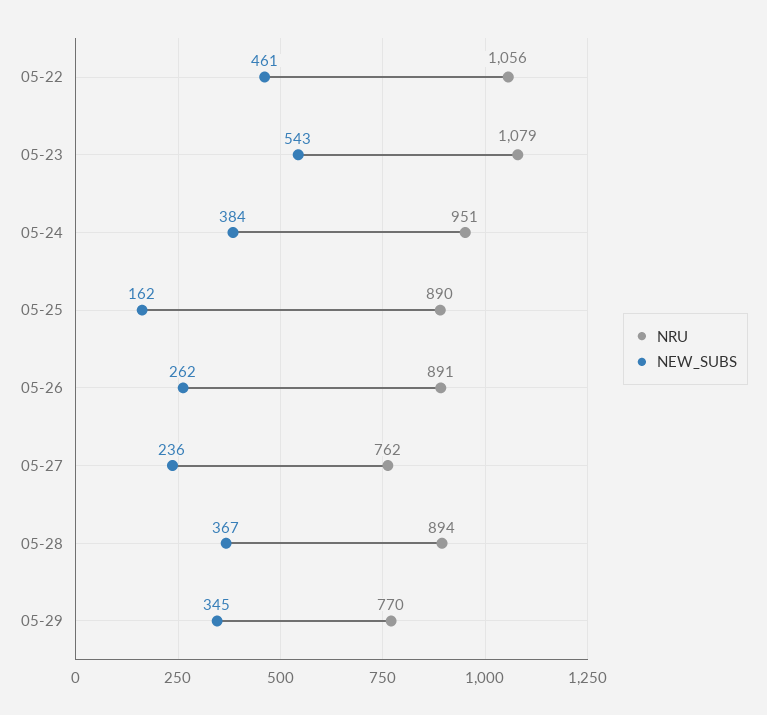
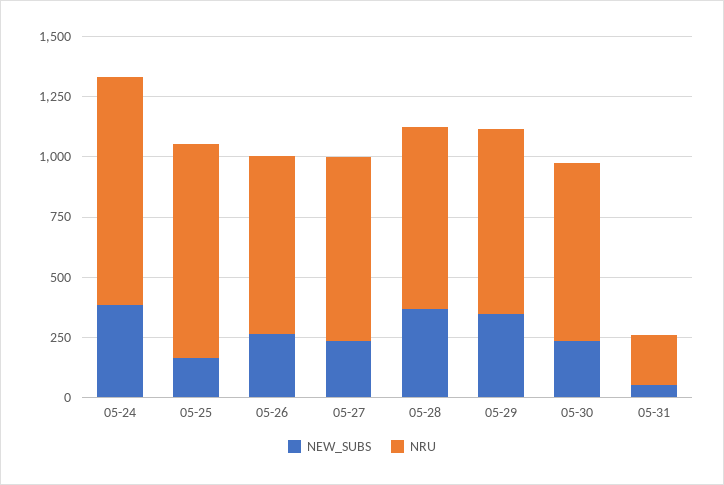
NRU, 05-22: 1056 -> none
NEW_SUBS, 05-22: 461 -> none
NRU, 05-23: 1079 -> none
NEW_SUBS, 05-23: 543 -> none
NRU, 05-26: 891 -> 750
NRU, 05-28: 894 -> 750
NEW_SUBS, 05-30: none -> 250
NRU, 05-30: none -> 750
NEW_SUBS, 05-31: none -> 50
NRU, 05-31: none -> 200

